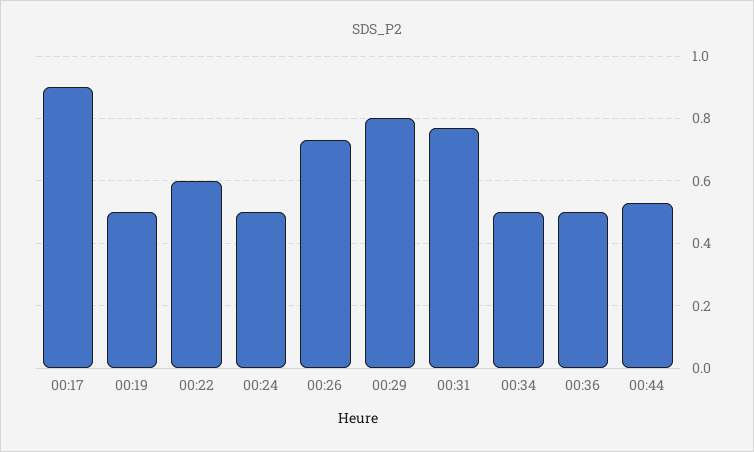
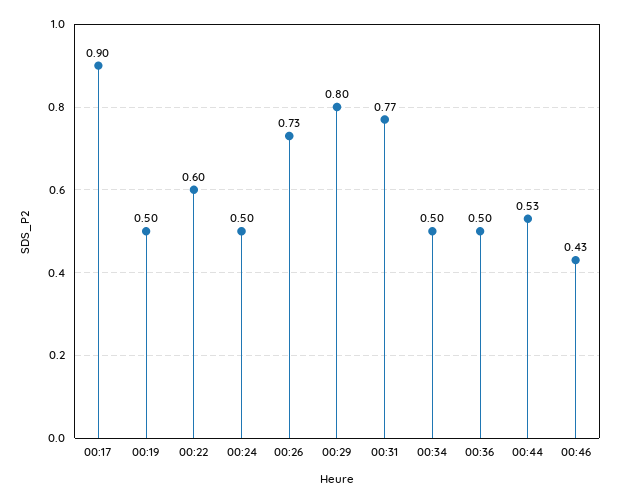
00:46: none -> 0.43

